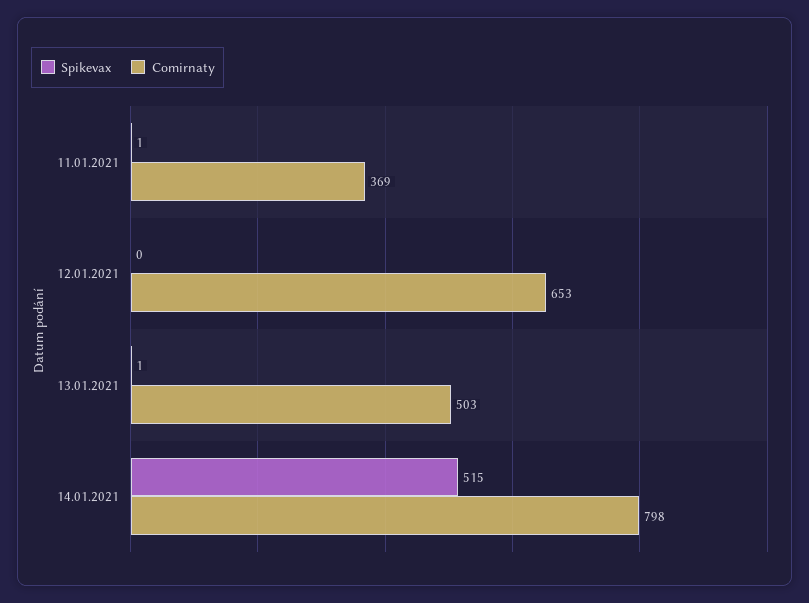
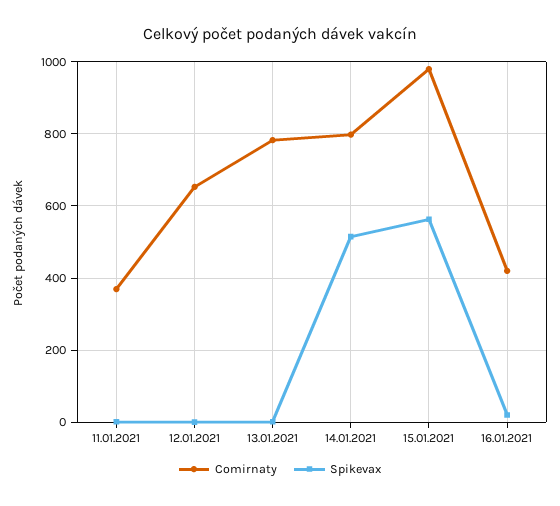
Comirnaty, 13.01.2021: 503 -> 780
Comirnaty, 15.01.2021: none -> 980
Spikevax, 15.01.2021: none -> 560
Comirnaty, 16.01.2021: none -> 420
Spikevax, 16.01.2021: none -> 20

